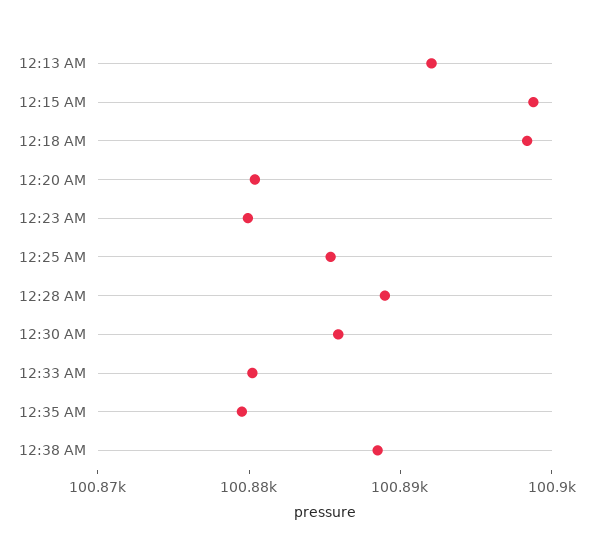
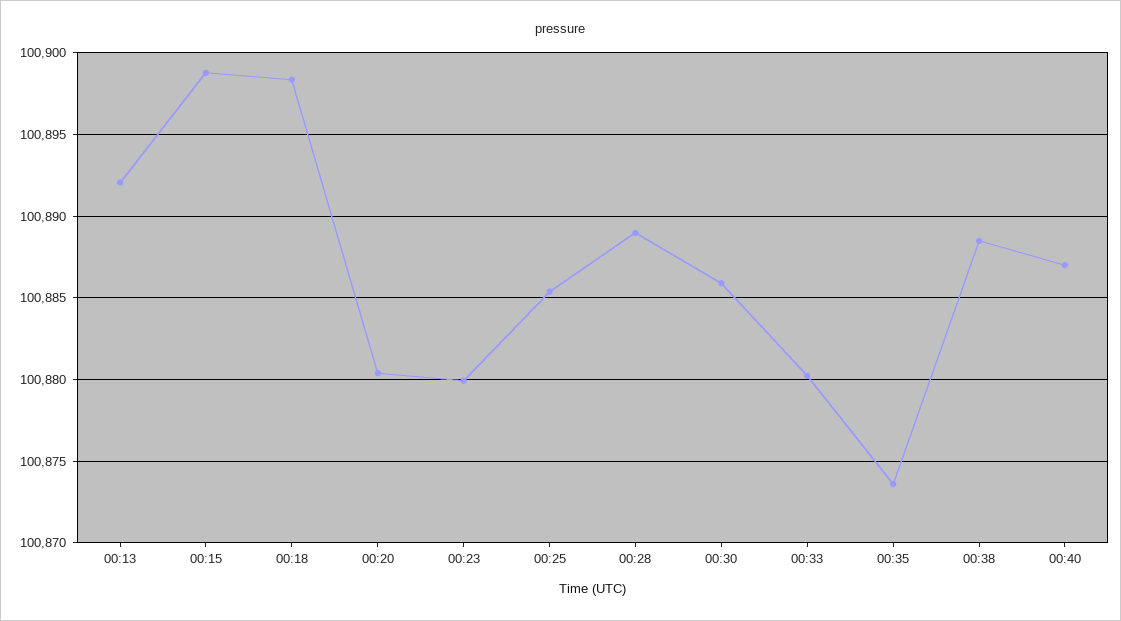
12:35 AM: 100880 -> 100873.5
00:40: none -> 100887

